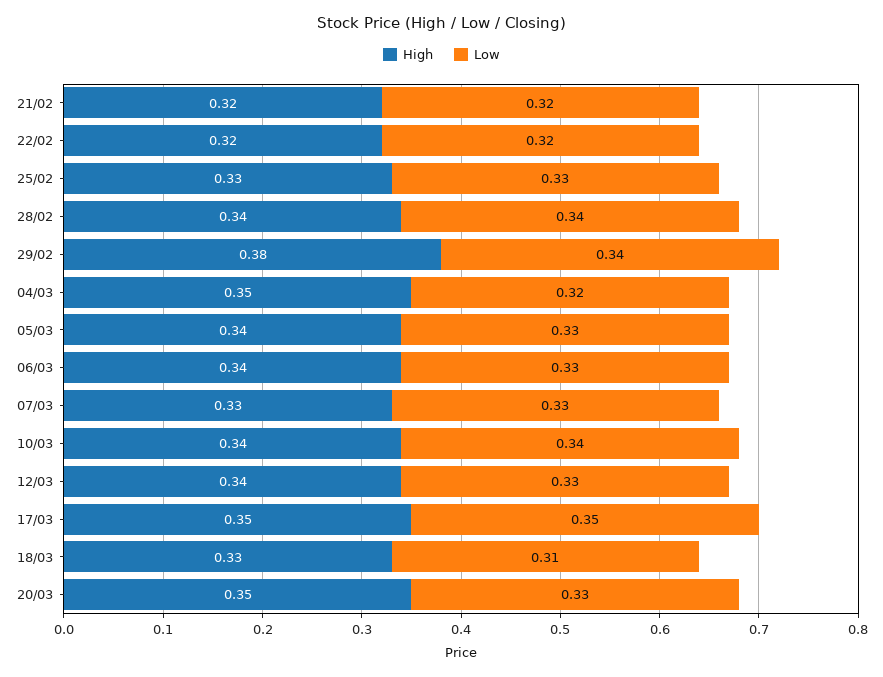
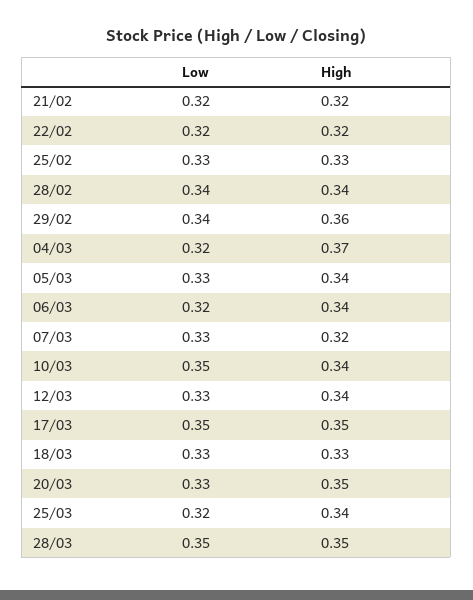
High, 29/02: 0.38 -> 0.36
High, 04/03: 0.35 -> 0.37
Low, 06/03: 0.33 -> 0.32
High, 07/03: 0.33 -> 0.32
Low, 10/03: 0.34 -> 0.35
Low, 18/03: 0.31 -> 0.33
Low, 25/03: none -> 0.32
High, 25/03: none -> 0.34
Low, 28/03: none -> 0.35
High, 28/03: none -> 0.35

